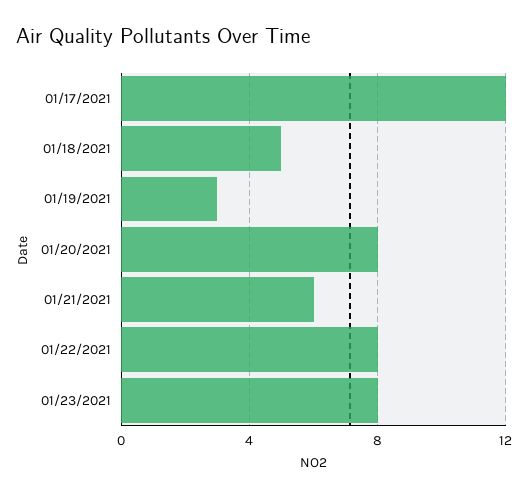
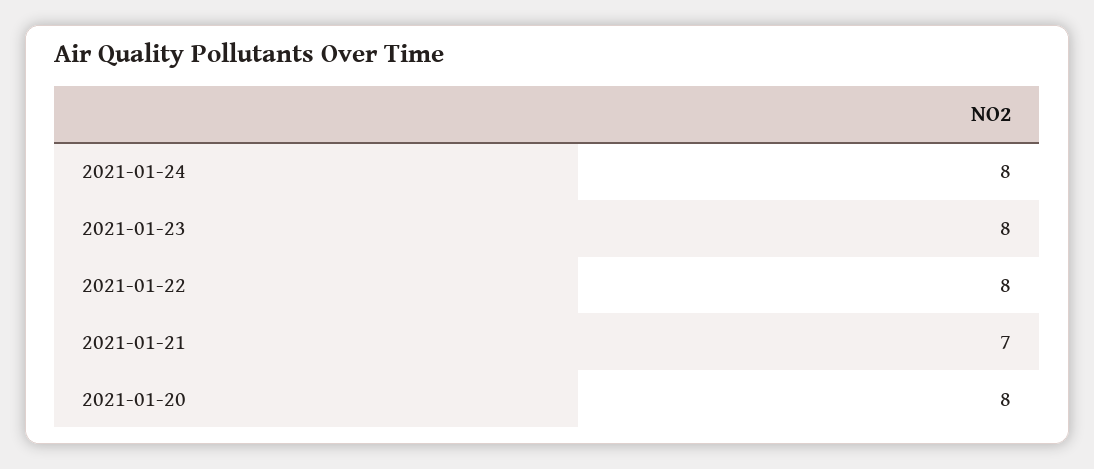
01/17/2021: 12 -> none
01/18/2021: 5 -> none
01/19/2021: 3 -> none
01/21/2021: 6 -> 7
2021-01-24: none -> 8

